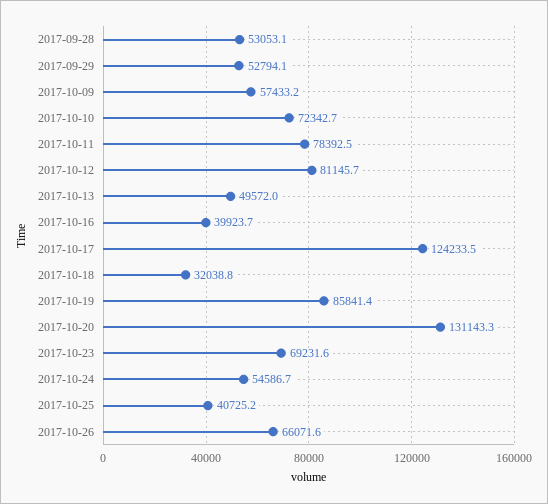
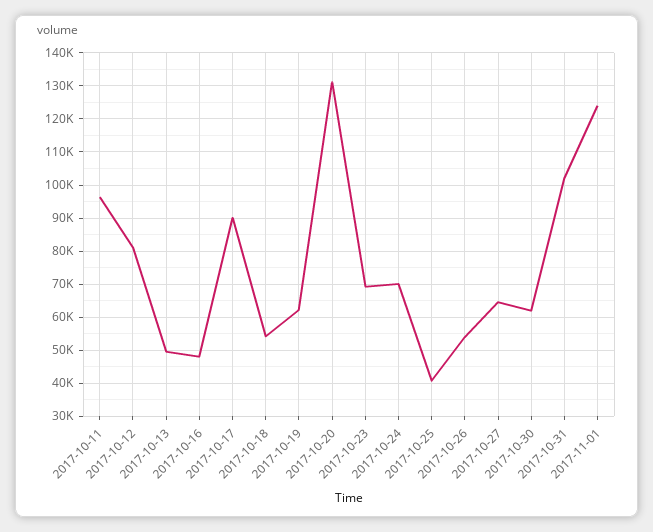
2017-09-28: 53053.1 -> none
2017-09-29: 52794.1 -> none
2017-10-09: 57433.2 -> none
2017-10-10: 72342.7 -> none
2017-10-11: 78392.5 -> 96000
2017-10-16: 39923.7 -> 48000
2017-10-17: 124233.5 -> 90000
2017-10-18: 32038.8 -> 54000
2017-10-19: 85841.4 -> 62000
2017-10-24: 54586.7 -> 70000
2017-10-26: 66071.6 -> 54000
2017-10-27: none -> 64000
2017-10-30: none -> 62000
2017-10-31: none -> 102000
2017-11-01: none -> 124000

